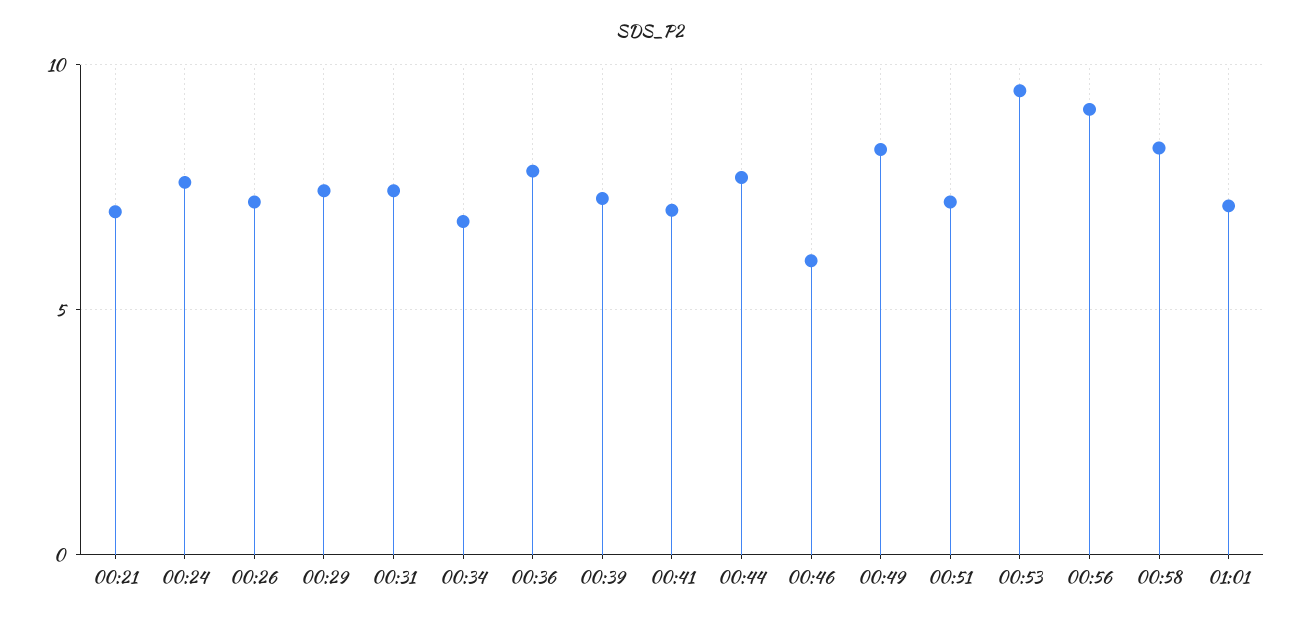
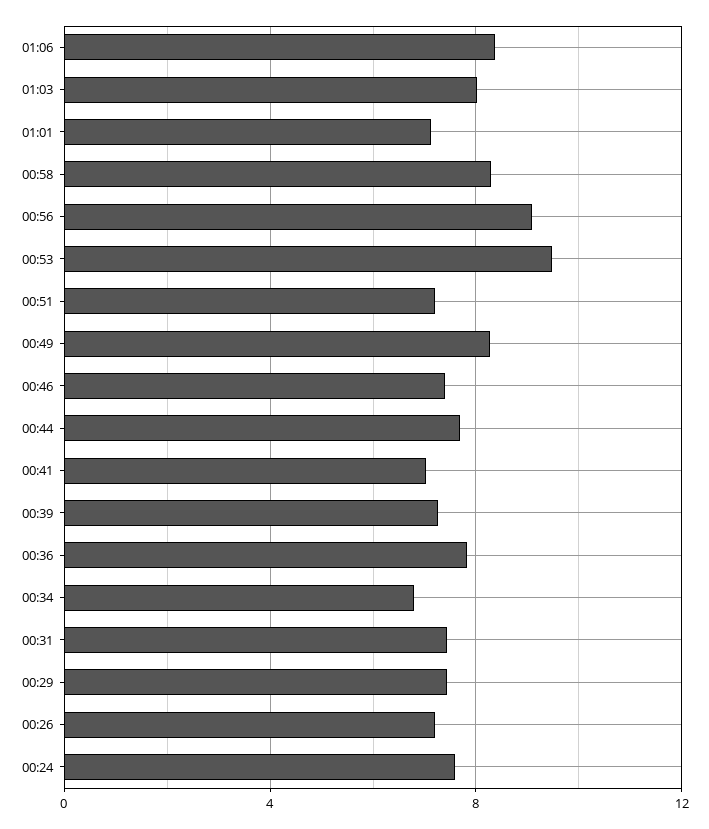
00:21: 7 -> none
00:46: 6 -> 7.5
01:06: none -> 8.5
01:03: none -> 8

